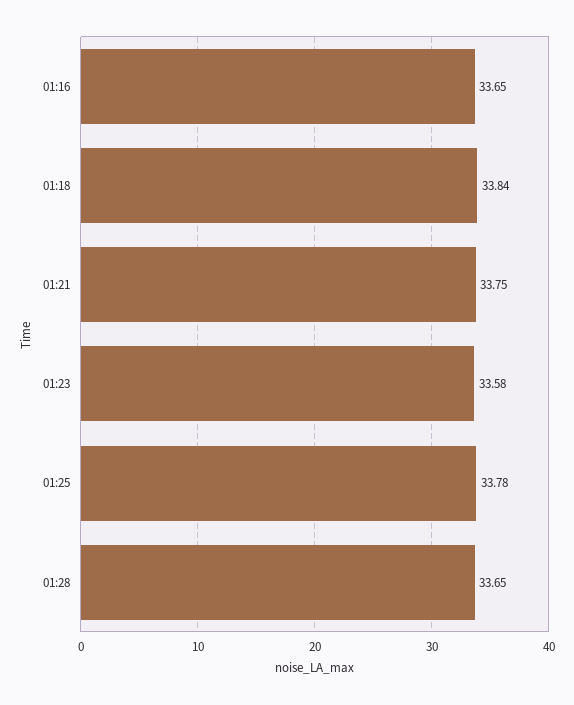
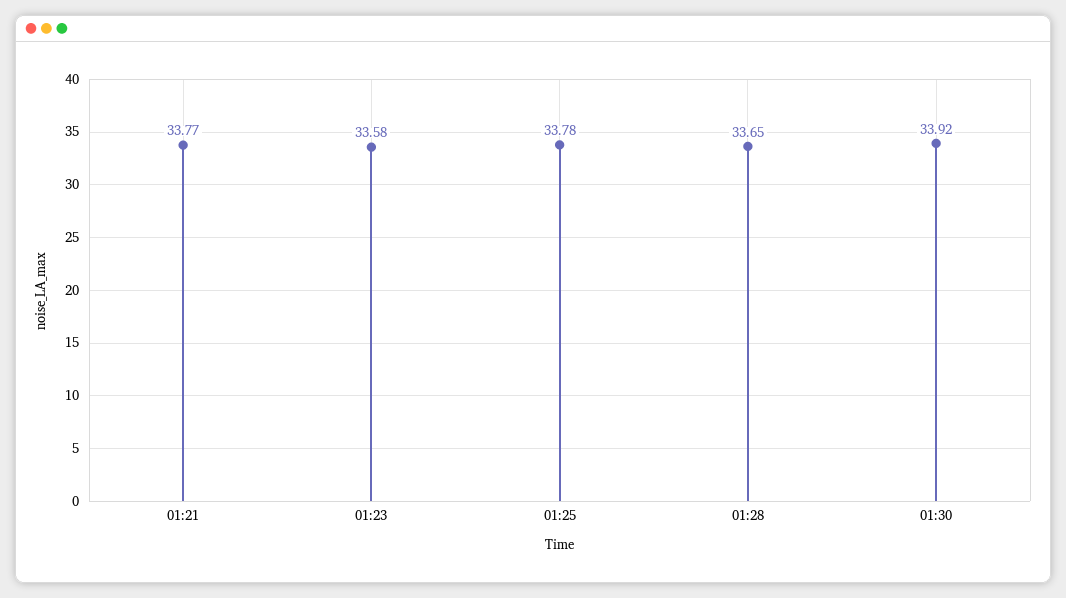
01:16: 33.65 -> none
01:18: 33.84 -> none
01:21: 33.75 -> 33.77
01:30: none -> 33.92

